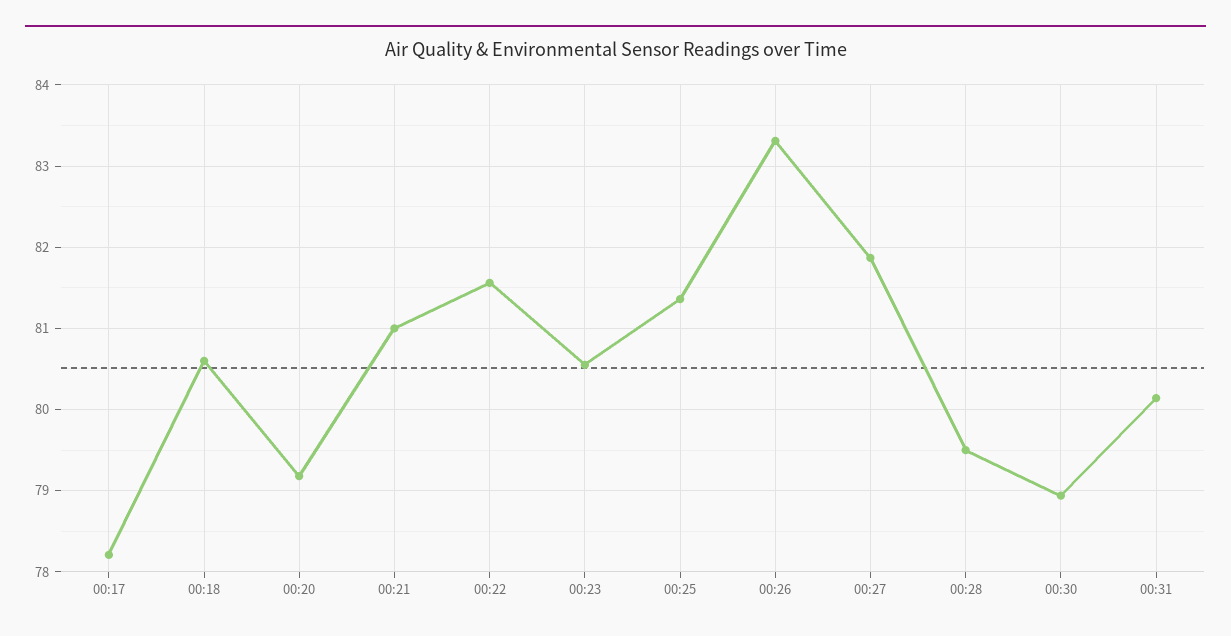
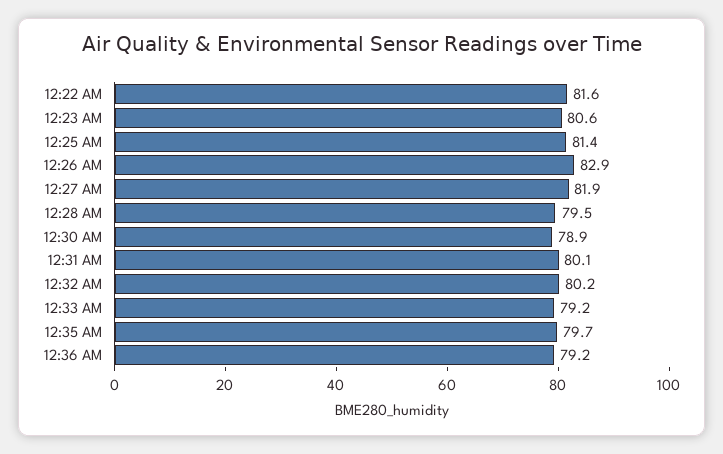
00:17: 78.2 -> none
00:18: 80.6 -> none
00:20: 79.2 -> none
00:21: 81 -> none
00:26: 83.3 -> 82.9
12:32 AM: none -> 80.2
12:33 AM: none -> 79.2
12:35 AM: none -> 79.7
12:36 AM: none -> 79.2

